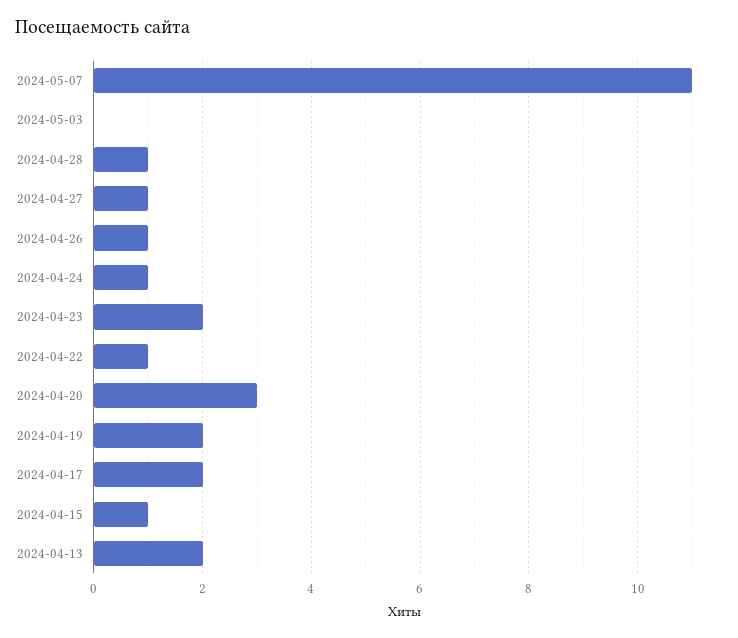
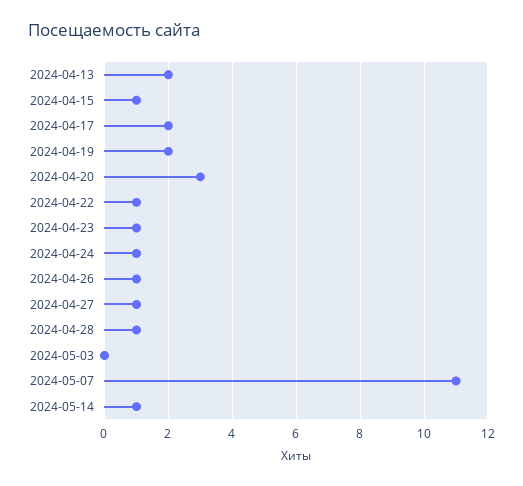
2024-04-23: 2 -> 1
2024-05-14: none -> 1

